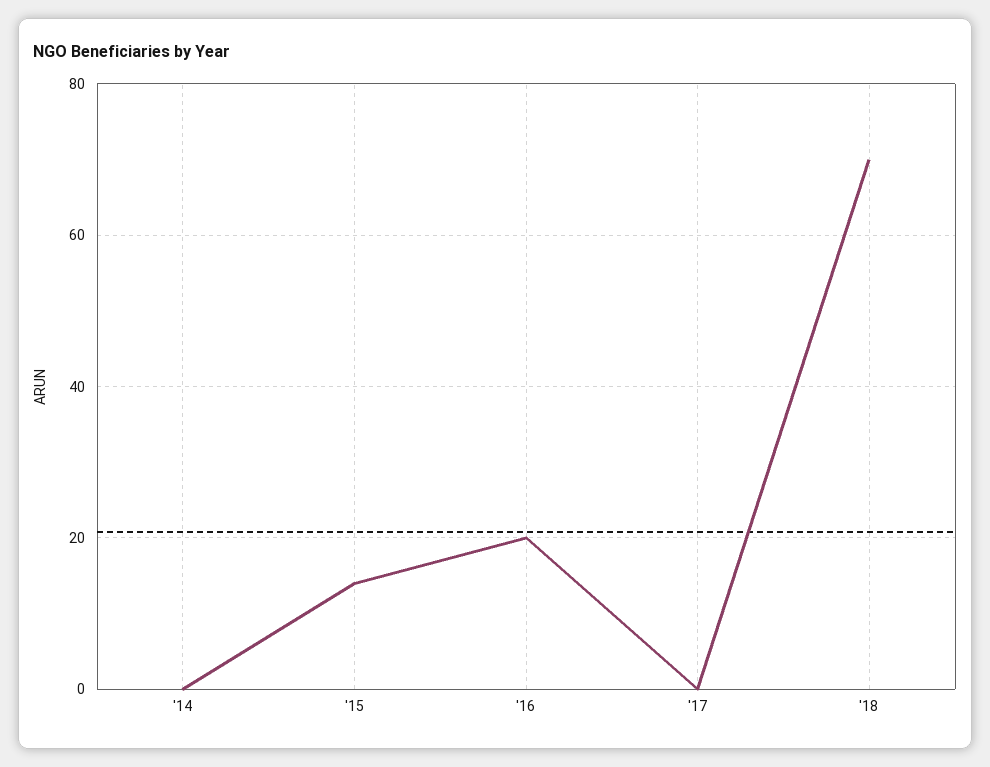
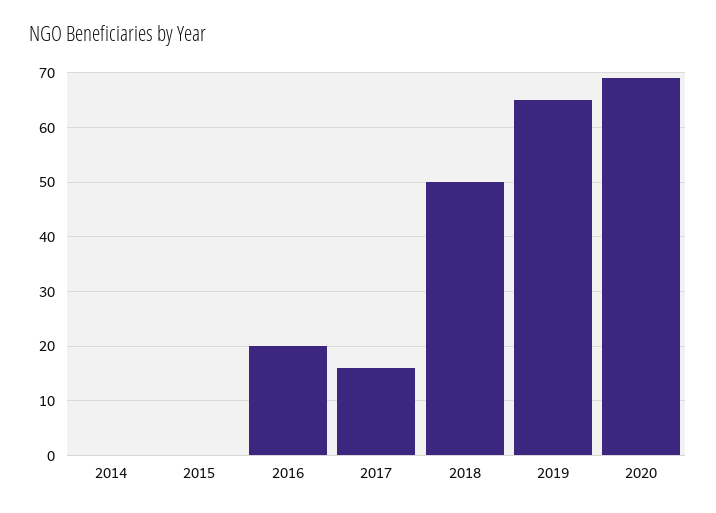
'15: 15 -> 0
'17: 0 -> 15
'18: 70 -> 50
2019: none -> 65
2020: none -> 70

